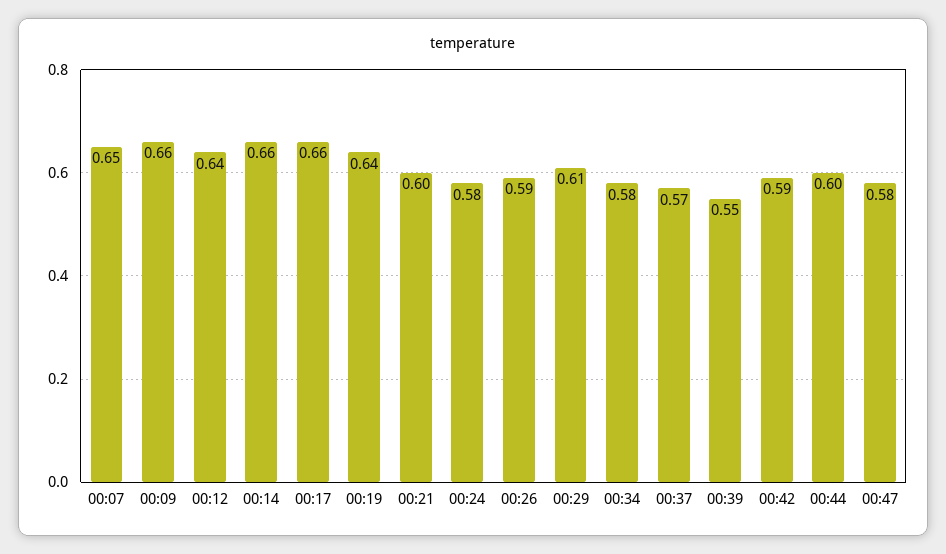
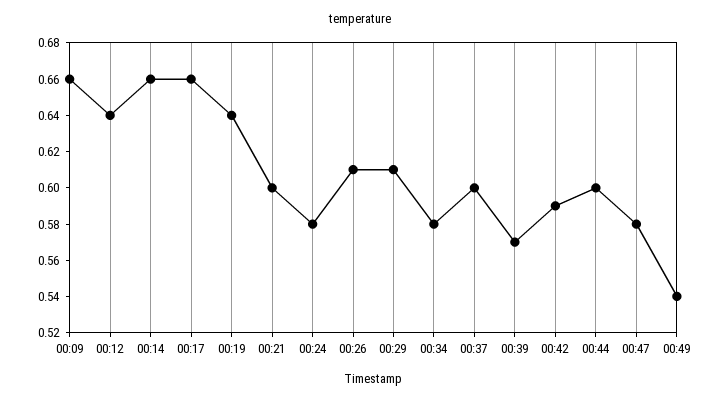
00:07: 0.65 -> none
00:26: 0.59 -> 0.61
00:37: 0.57 -> 0.6
00:39: 0.55 -> 0.57
00:49: none -> 0.54

